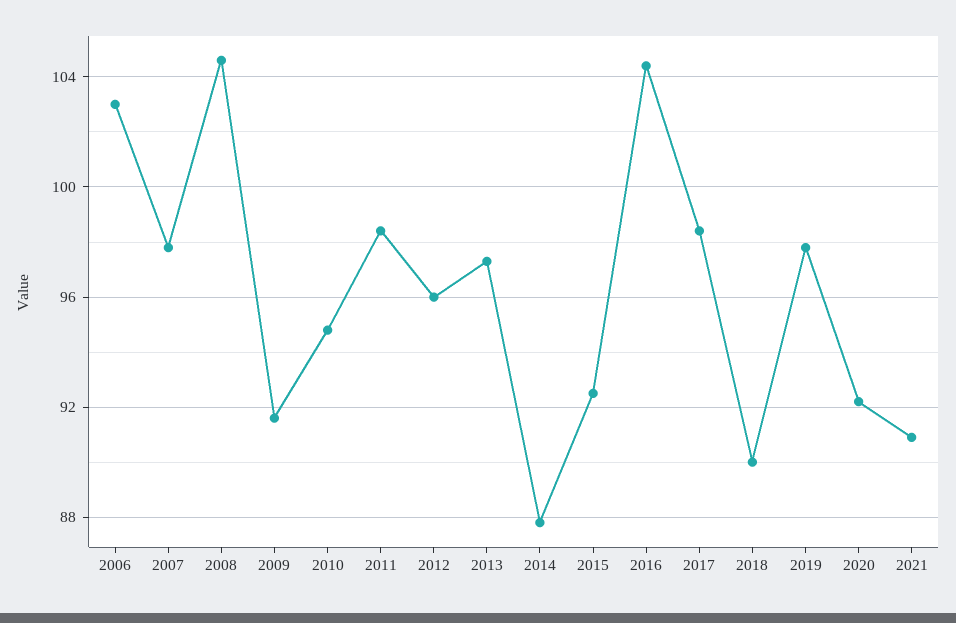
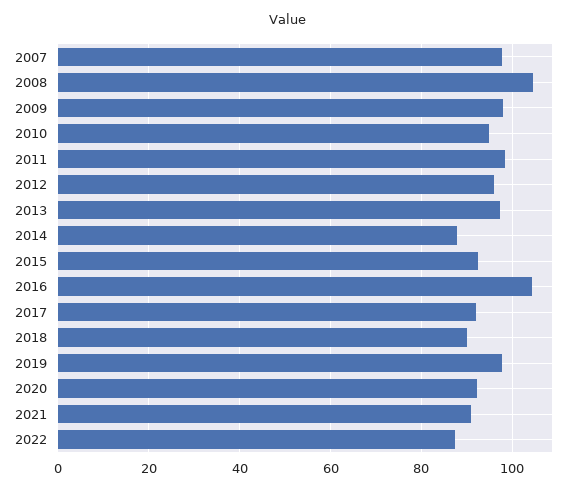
2006: 103 -> none
2009: 91.5 -> 98
2017: 98.5 -> 92
2022: none -> 88

